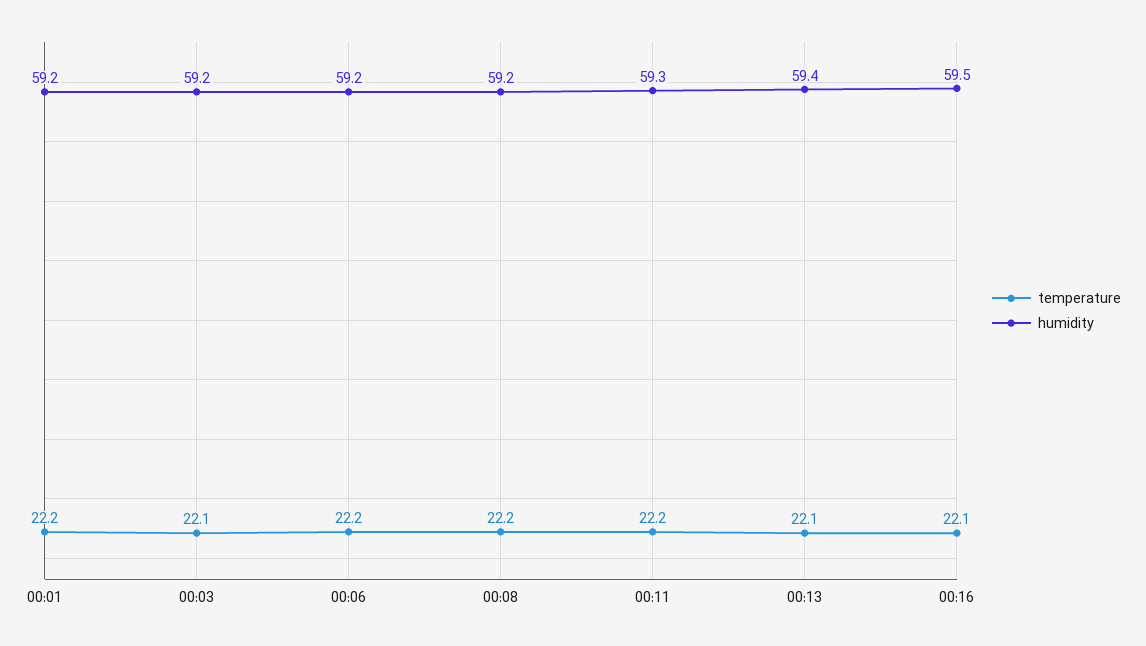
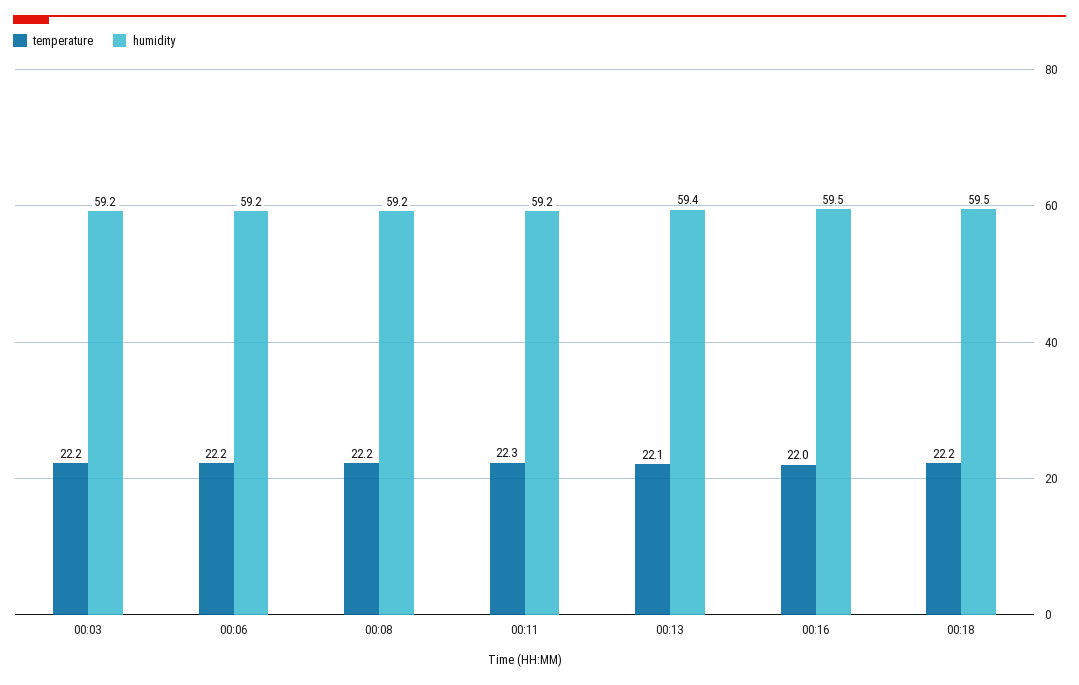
temperature, 00:01: 22.2 -> none
humidity, 00:01: 59.2 -> none
temperature, 00:03: 22.1 -> 22.2
temperature, 00:11: 22.2 -> 22.3
humidity, 00:11: 59.3 -> 59.2
temperature, 00:16: 22.1 -> 22
temperature, 00:18: none -> 22.2
humidity, 00:18: none -> 59.5

